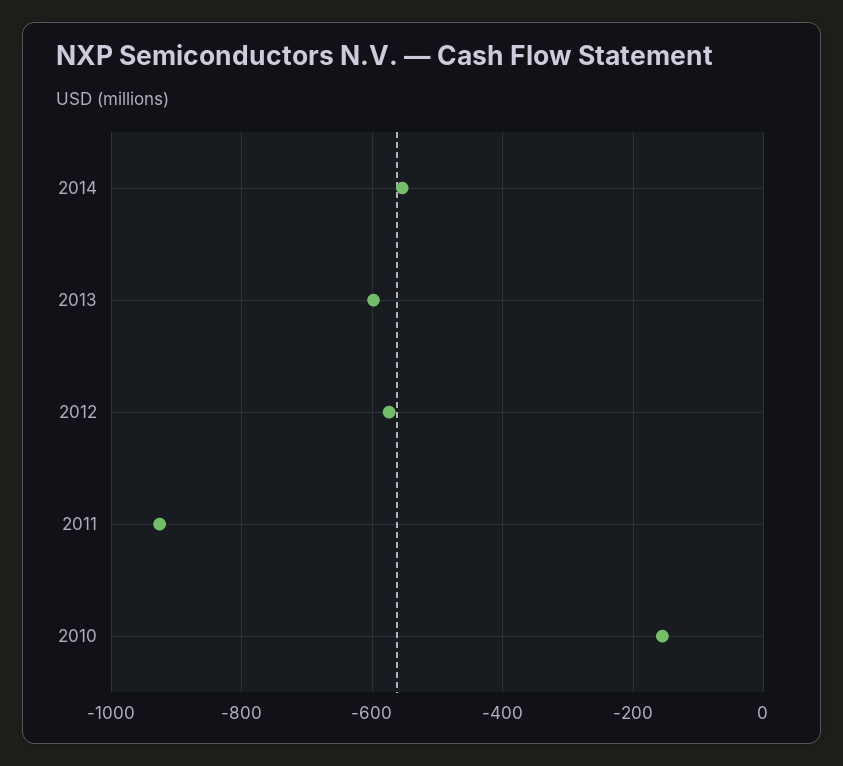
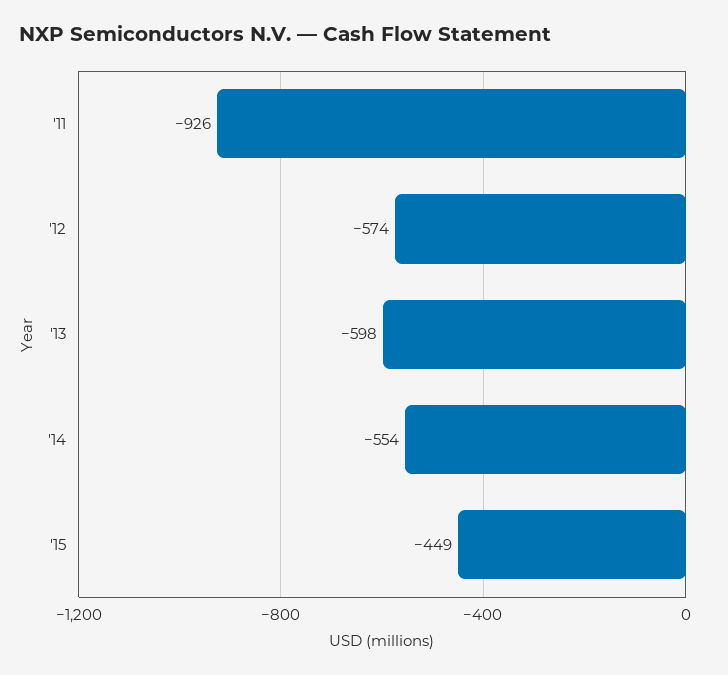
2010: -160 -> none
'15: none -> -449

